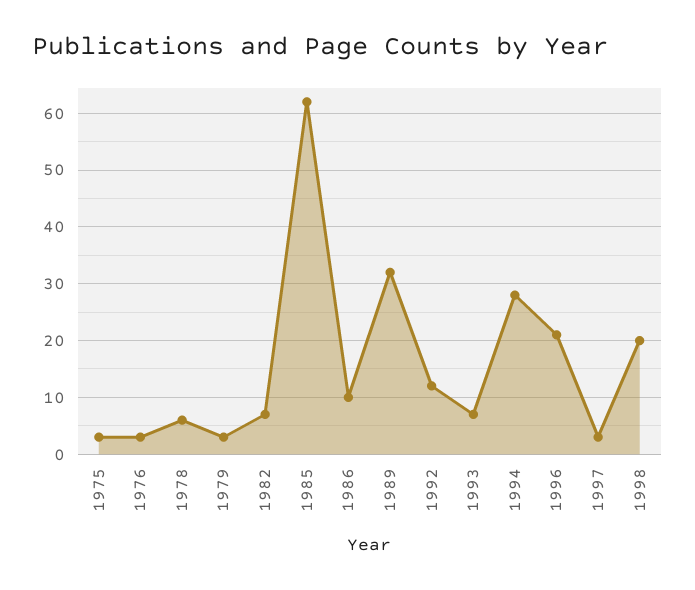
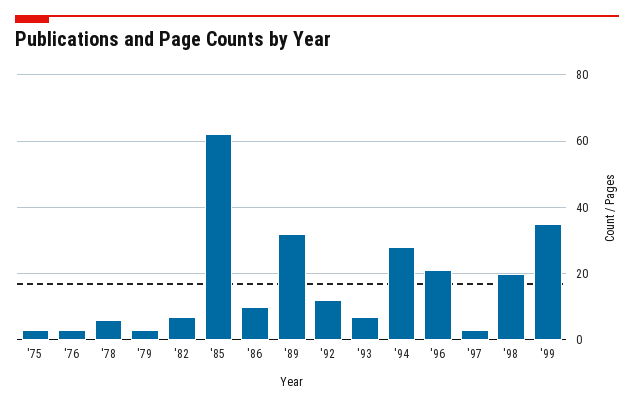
'99: none -> 35

